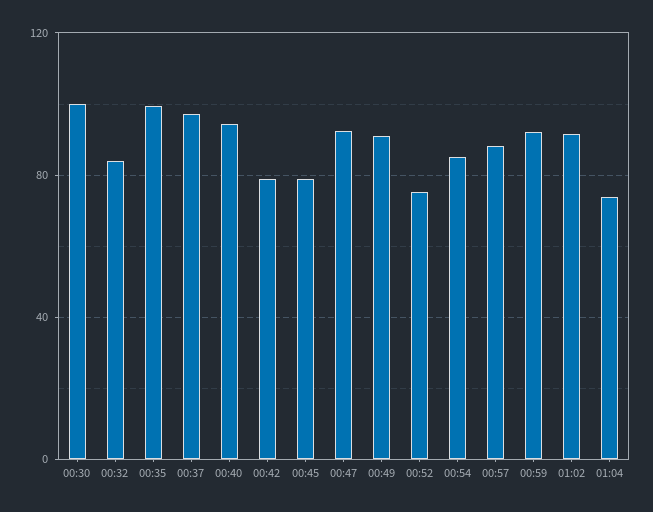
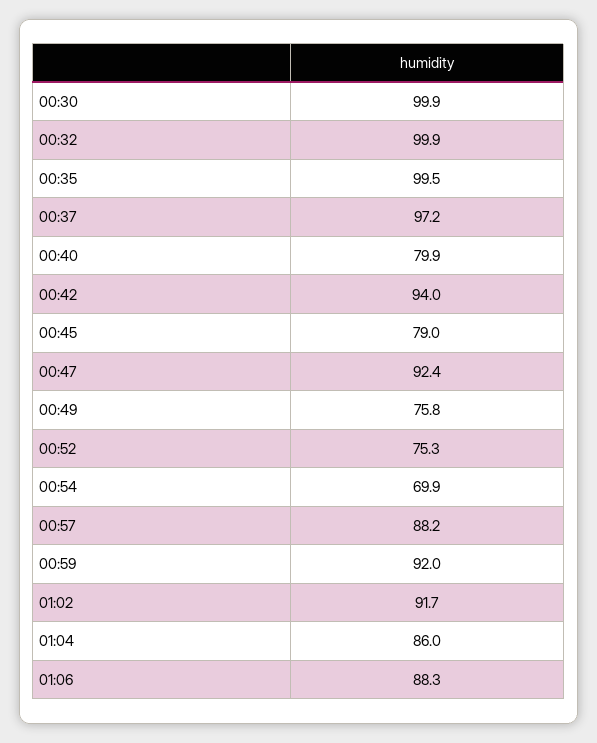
00:32: 85 -> 99.9
00:40: 95 -> 79.9
00:42: 80 -> 94
00:49: 90 -> 75.8
00:54: 85 -> 69.9
01:04: 75 -> 86
01:06: none -> 88.3

